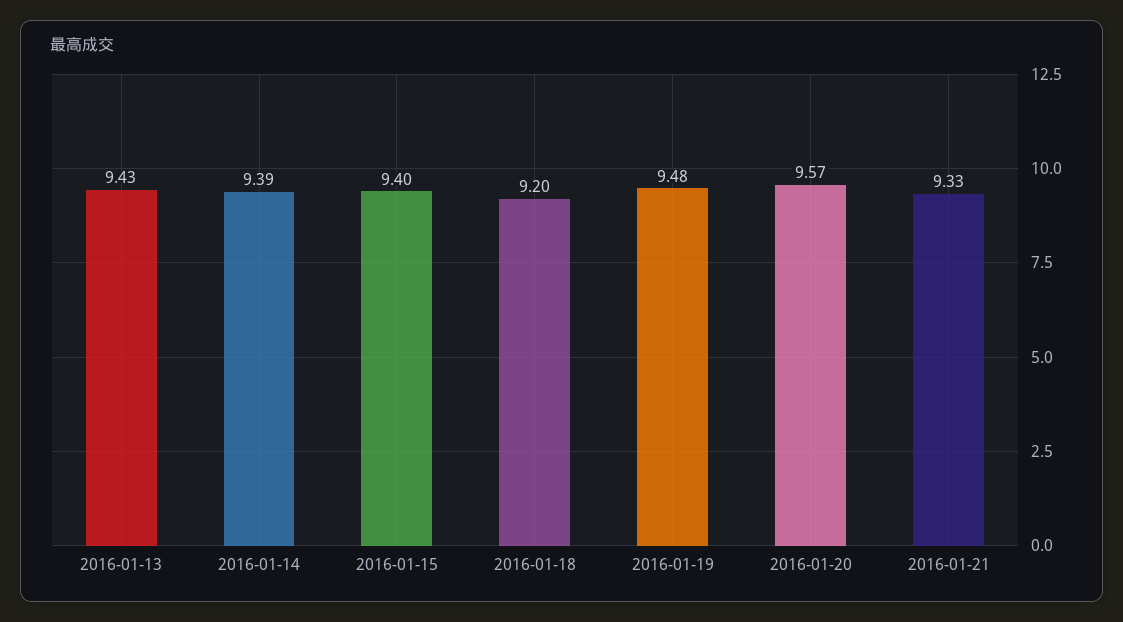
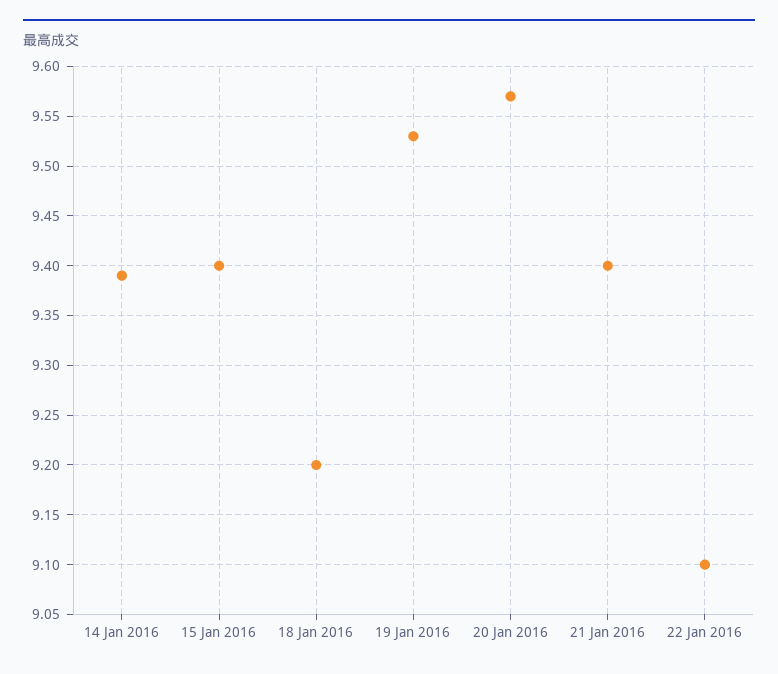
2016-01-13: 9.43 -> none
2016-01-19: 9.48 -> 9.53
2016-01-21: 9.33 -> 9.4
22 Jan 2016: none -> 9.1

